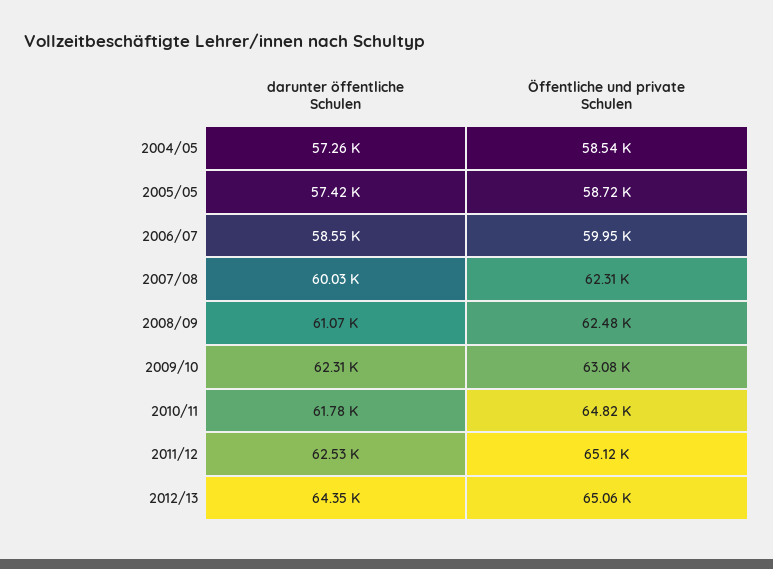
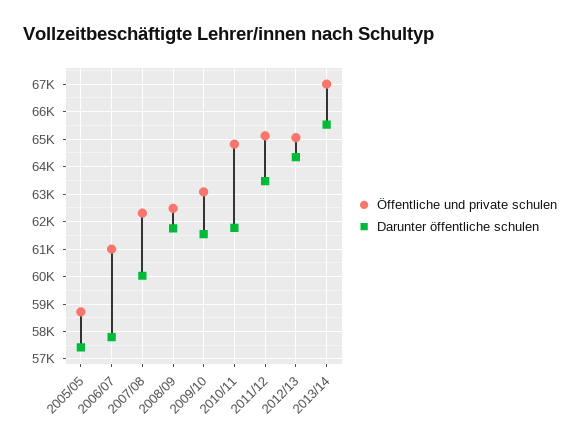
darunter öffentliche Schulen, 2004/05: 57260 -> none
Öffentliche und private Schulen, 2004/05: 58540 -> none
darunter öffentliche Schulen, 2006/07: 58550 -> 57750
Öffentliche und private Schulen, 2006/07: 59950 -> 61000
darunter öffentliche Schulen, 2008/09: 61070 -> 61750
darunter öffentliche Schulen, 2009/10: 62310 -> 61500
darunter öffentliche Schulen, 2011/12: 62530 -> 63500
Öffentliche und private Schulen, 2013/14: none -> 67000
darunter öffentliche Schulen, 2013/14: none -> 65500

